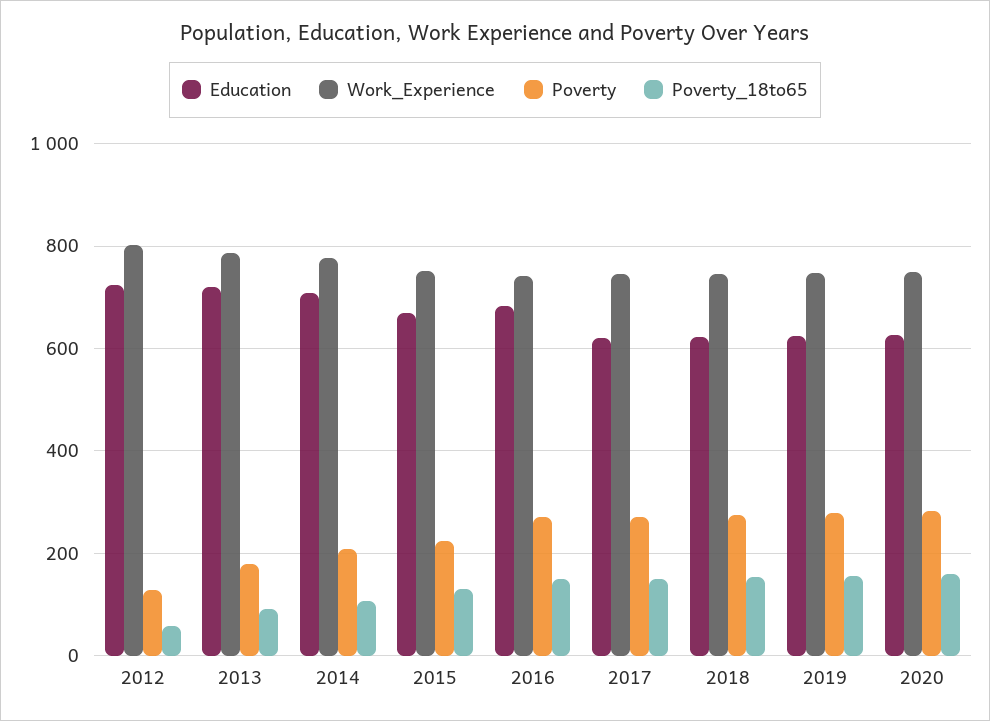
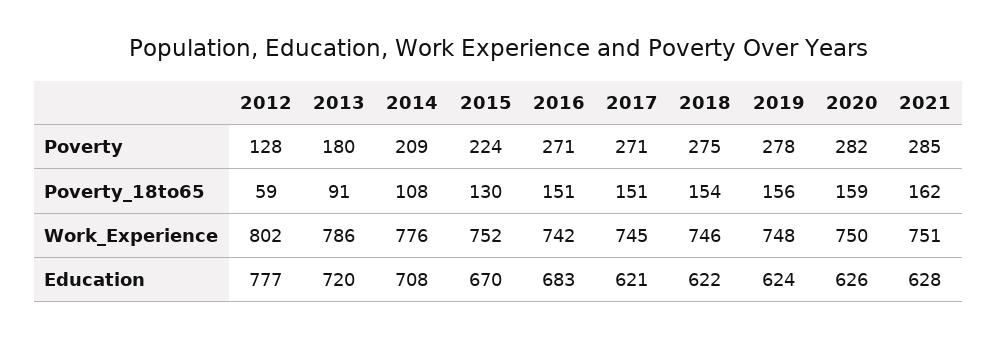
Education, 2012: 720 -> 777
Poverty, 2021: none -> 285
Poverty_18to65, 2021: none -> 162
Work_Experience, 2021: none -> 751
Education, 2021: none -> 628

